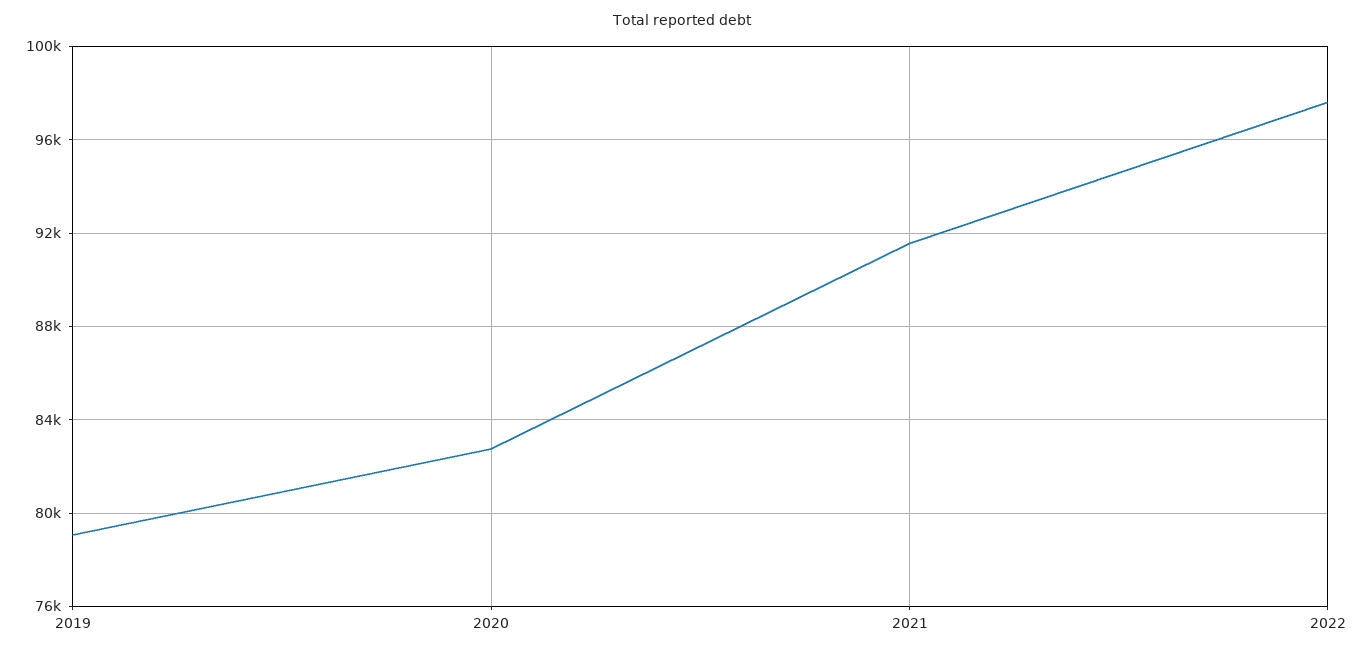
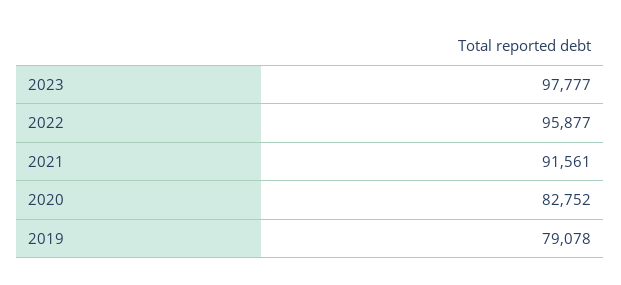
2022: 97500 -> 95877
2023: none -> 97777

